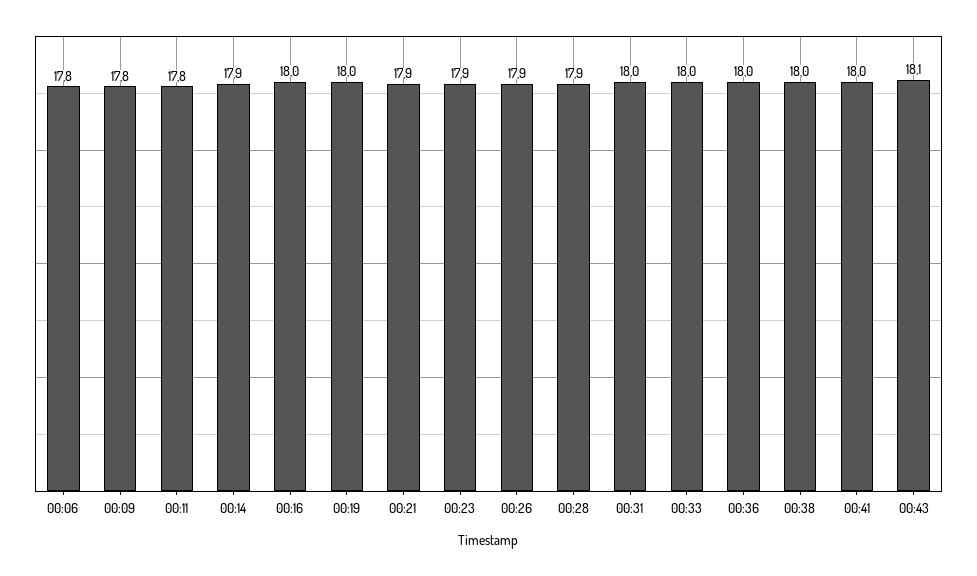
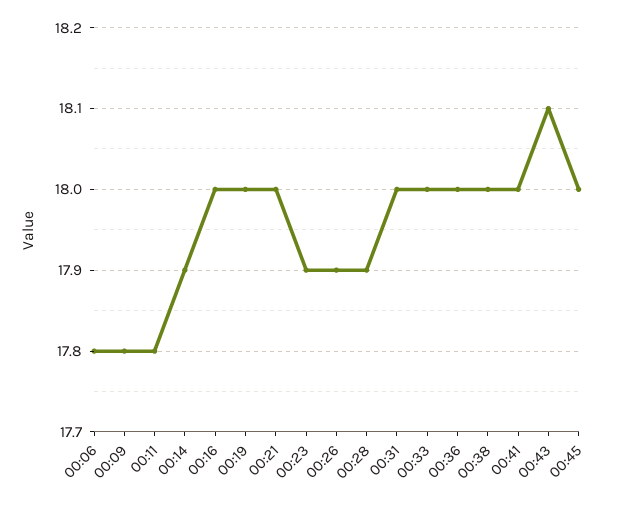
00:21: 17.9 -> 18
00:45: none -> 18

